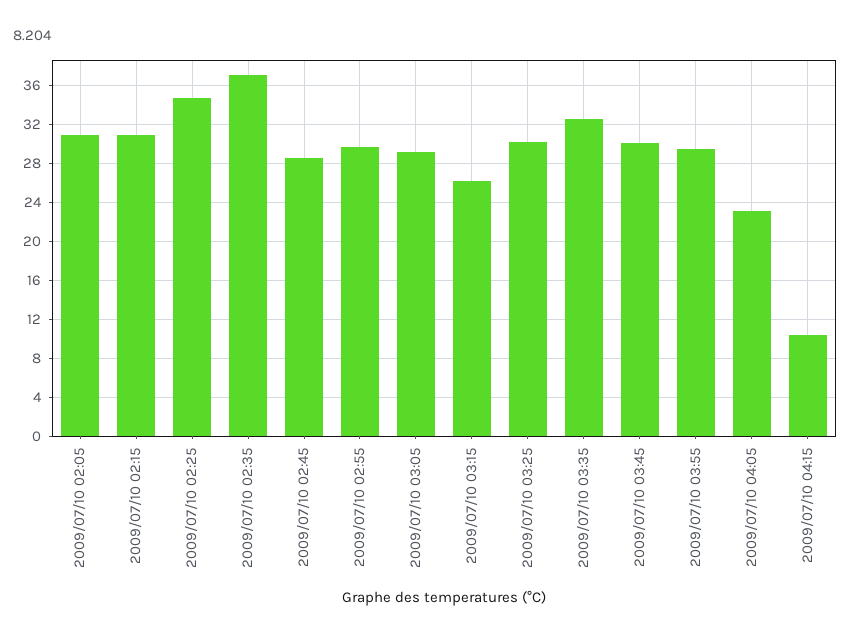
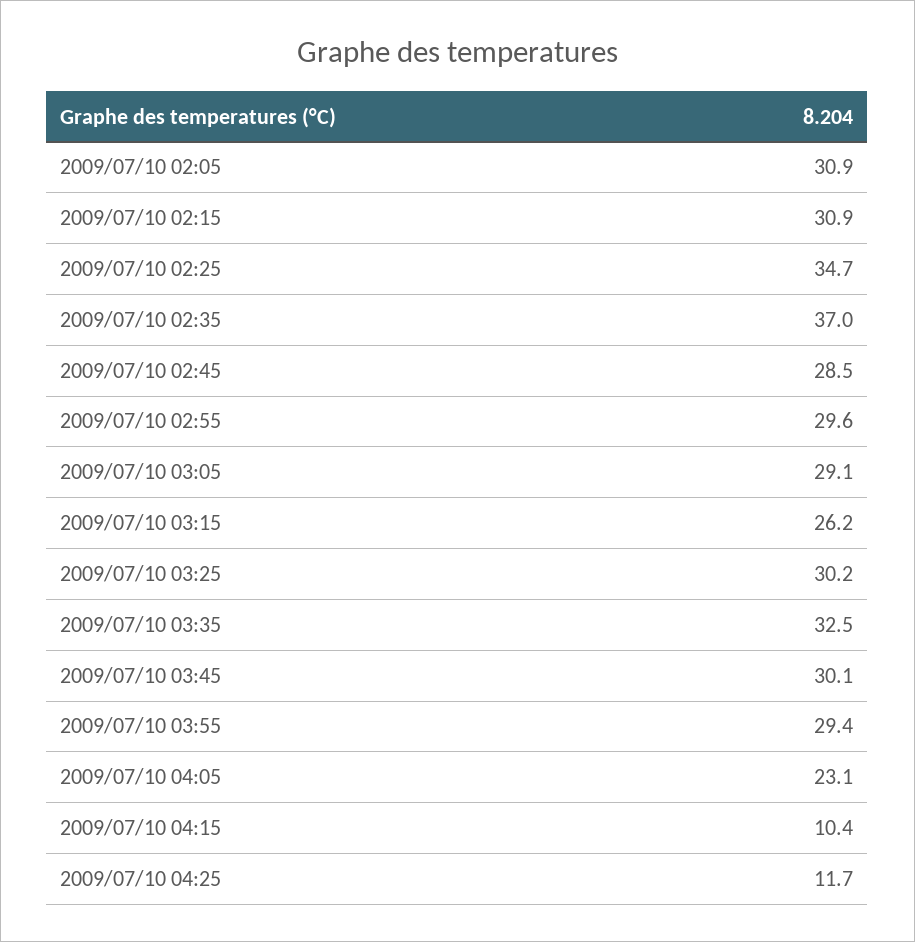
2009/07/10 04:25: none -> 11.7

